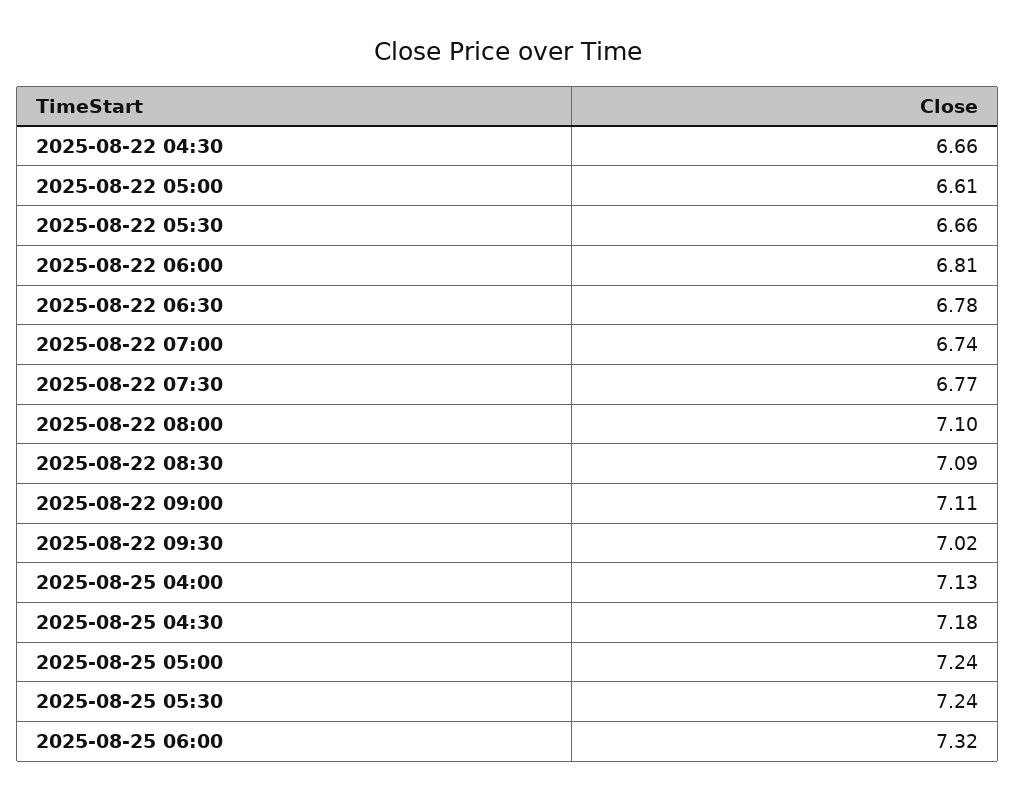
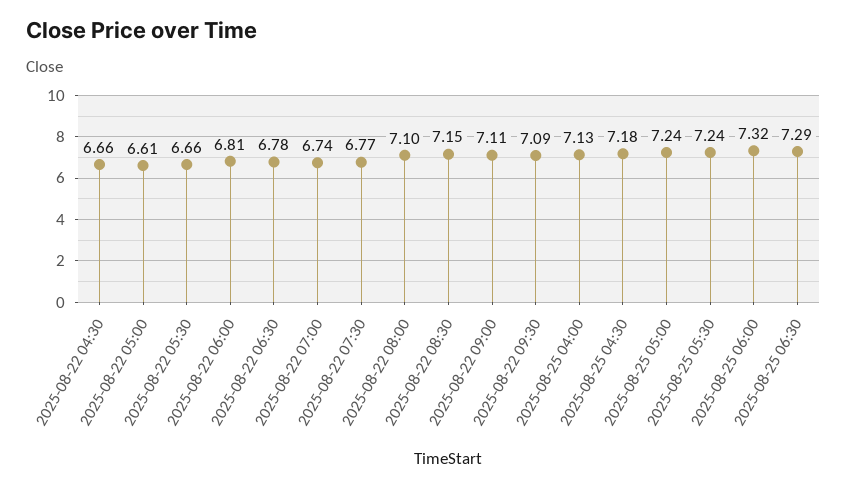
2025-08-22 08:30: 7.09 -> 7.15
2025-08-22 09:30: 7.02 -> 7.09
2025-08-25 06:30: none -> 7.29

